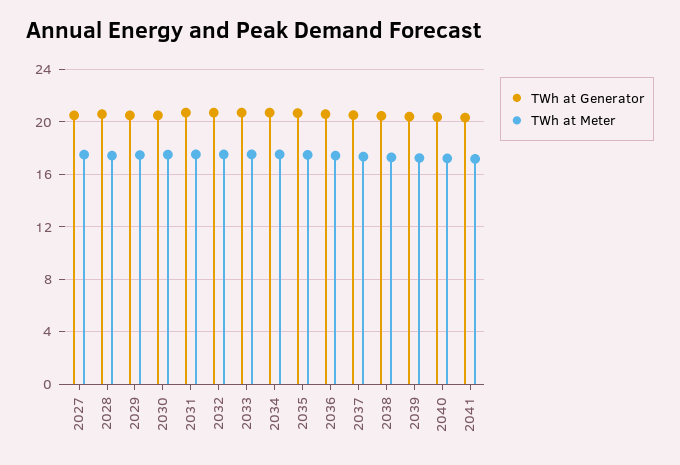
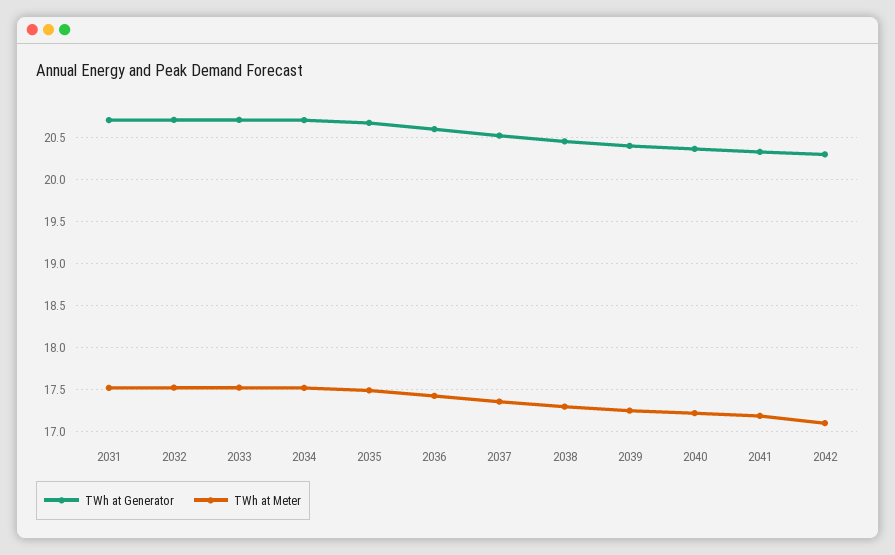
TWh at Generator, 2027: 20.5 -> none
TWh at Meter, 2027: 17.5 -> none
TWh at Generator, 2028: 20.5 -> none
TWh at Meter, 2028: 17.5 -> none
TWh at Generator, 2029: 20.5 -> none
TWh at Meter, 2029: 17.5 -> none
TWh at Generator, 2030: 20.5 -> none
TWh at Meter, 2030: 17.5 -> none
TWh at Generator, 2042: none -> 20.3
TWh at Meter, 2042: none -> 17.1

